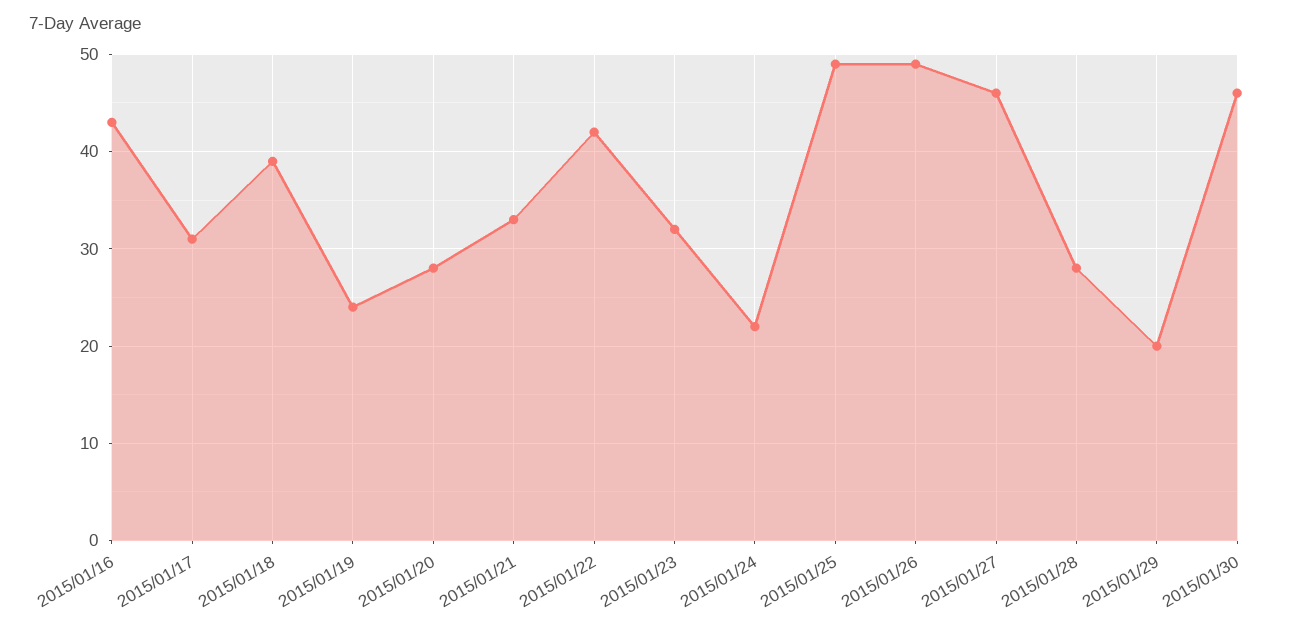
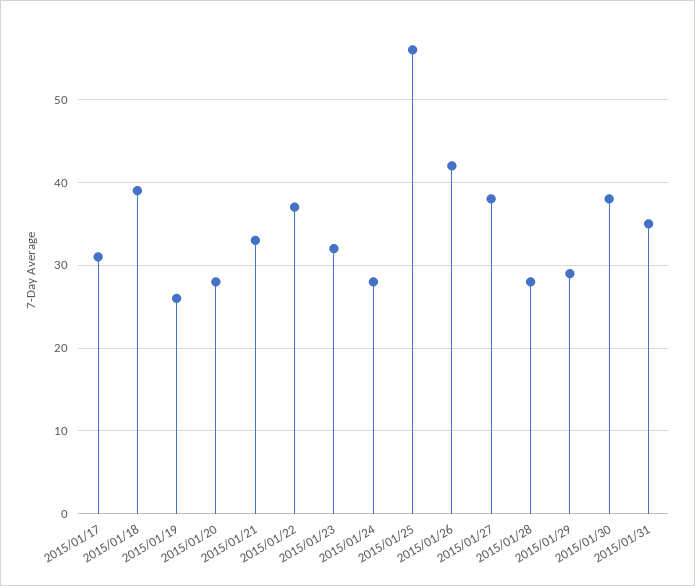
2015/01/16: 43 -> none
2015/01/19: 24 -> 26
2015/01/22: 42 -> 37
2015/01/24: 22 -> 28
2015/01/25: 49 -> 56
2015/01/26: 49 -> 42
2015/01/27: 46 -> 38
2015/01/29: 20 -> 29
2015/01/30: 46 -> 38
2015/01/31: none -> 35

